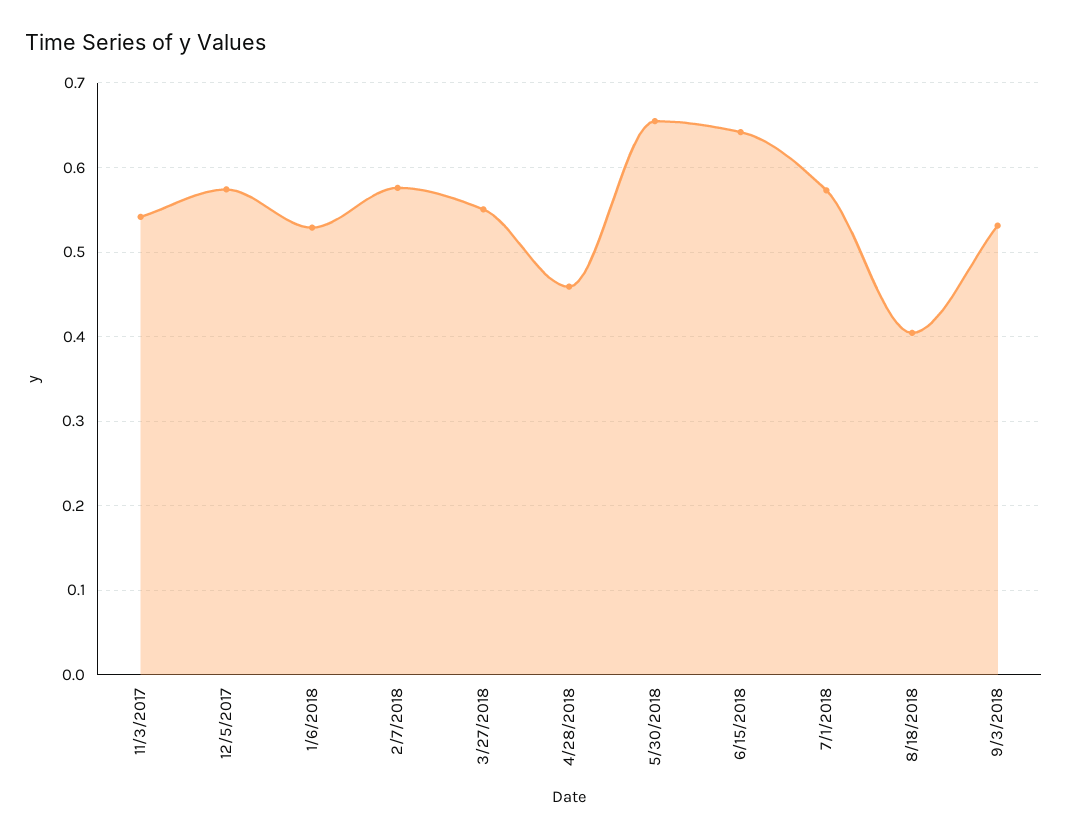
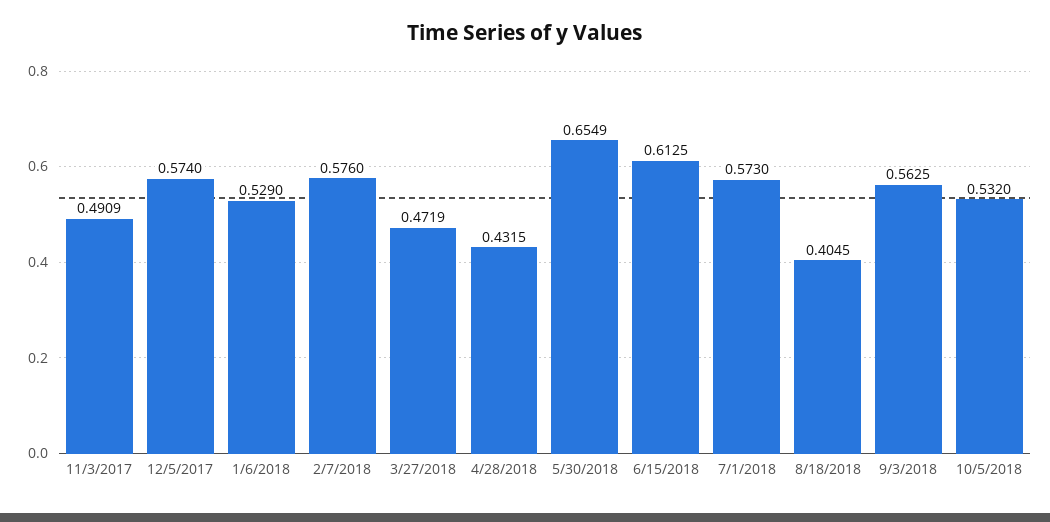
11/3/2017: 0.54 -> 0.4909
3/27/2018: 0.55 -> 0.4719
4/28/2018: 0.46 -> 0.4315
6/15/2018: 0.64 -> 0.6125
9/3/2018: 0.53 -> 0.5625
10/5/2018: none -> 0.532

